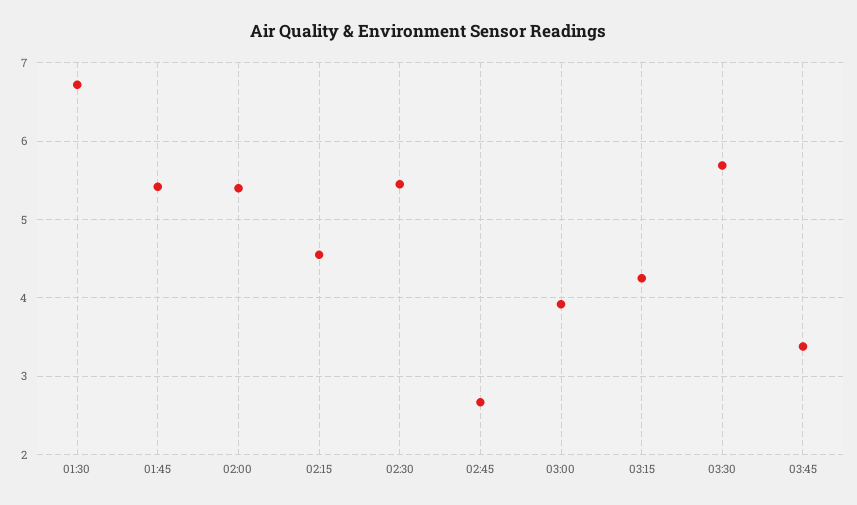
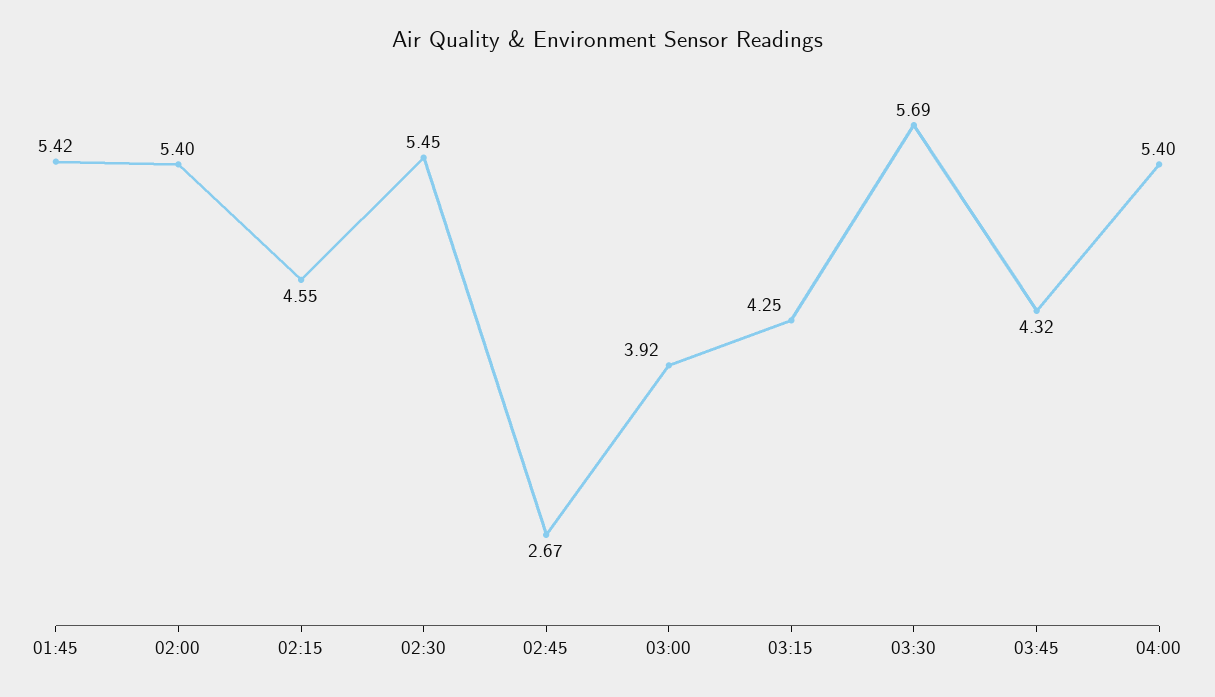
01:30: 6.7 -> none
03:45: 3.4 -> 4.32
04:00: none -> 5.4

